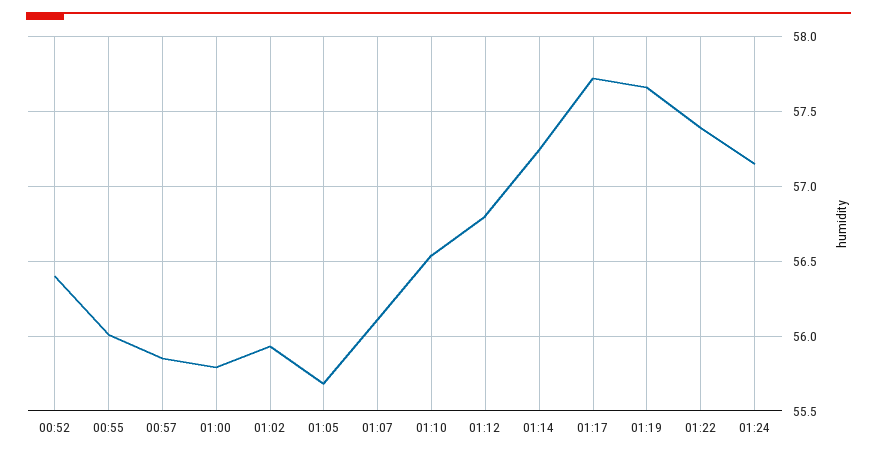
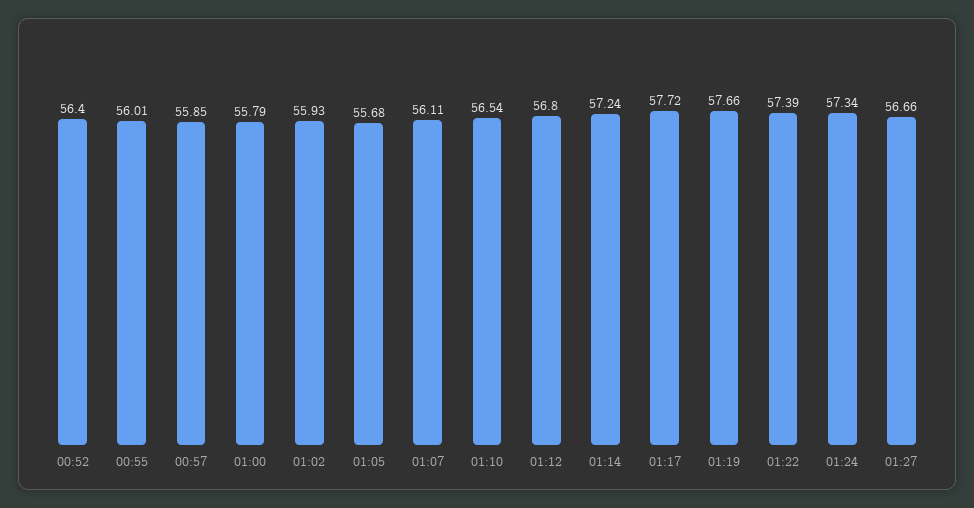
01:24: 57.15 -> 57.34
01:27: none -> 56.66

